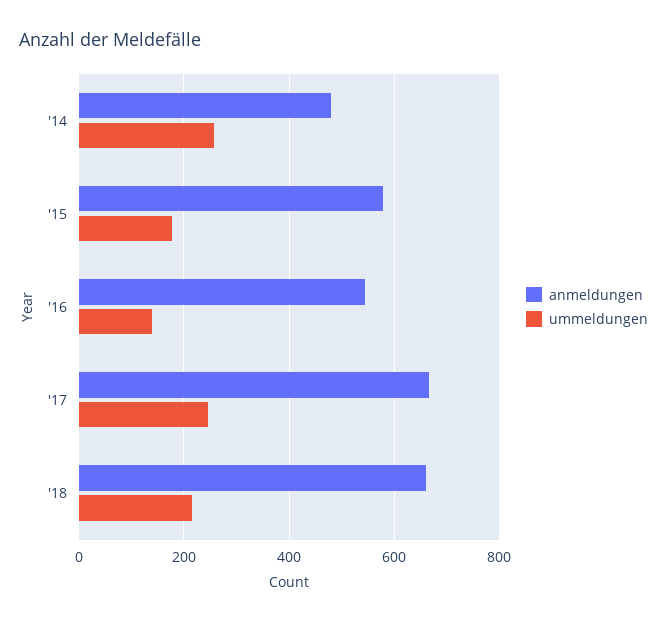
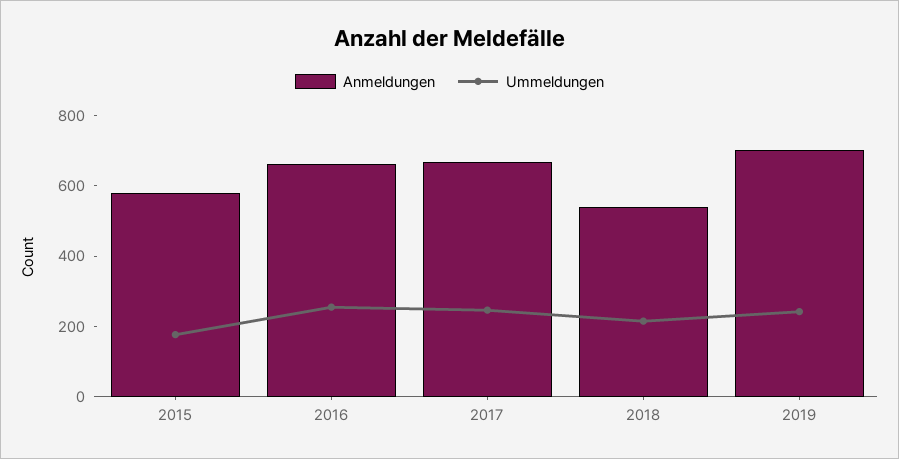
anmeldungen, '14: 480 -> none
ummeldungen, '14: 260 -> none
anmeldungen, '16: 540 -> 650
ummeldungen, '16: 140 -> 250
anmeldungen, '18: 660 -> 550
anmeldungen, 2019: none -> 700
ummeldungen, 2019: none -> 250

